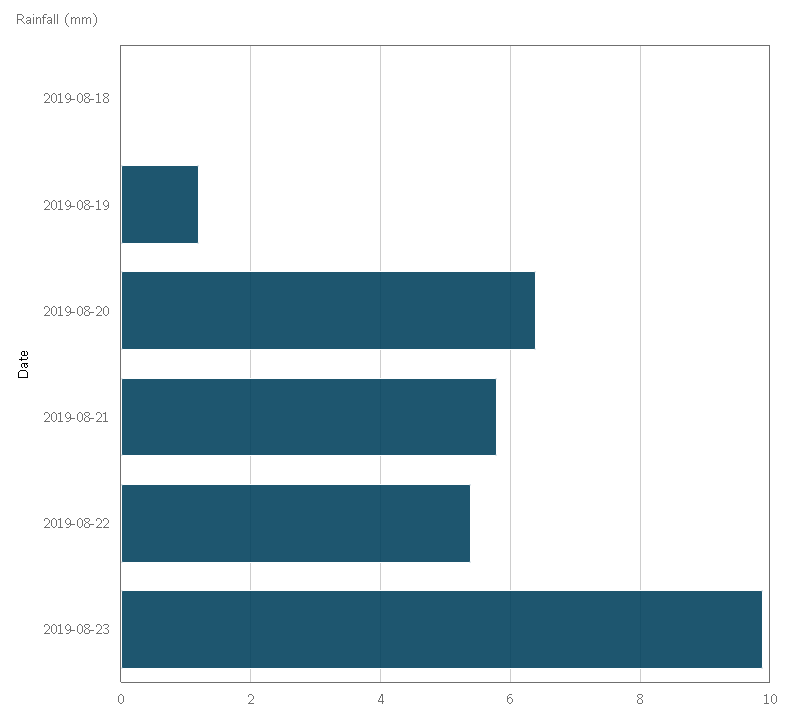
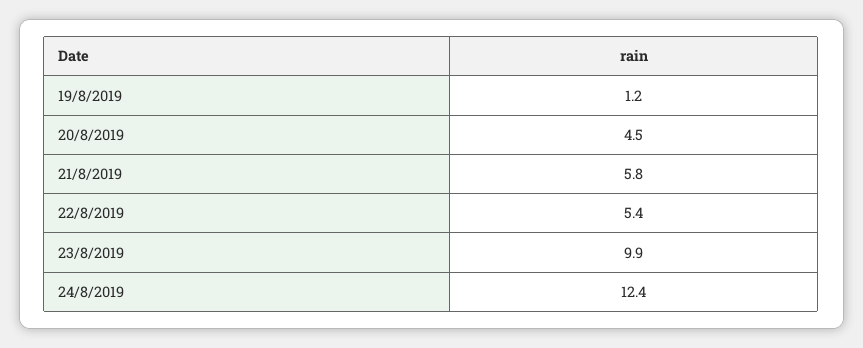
2019-08-18: 0 -> none
2019-08-20: 6.5 -> 4.5
24/8/2019: none -> 12.4

